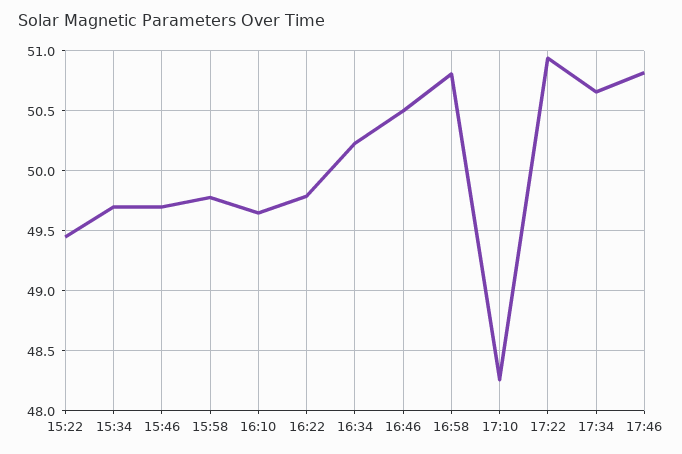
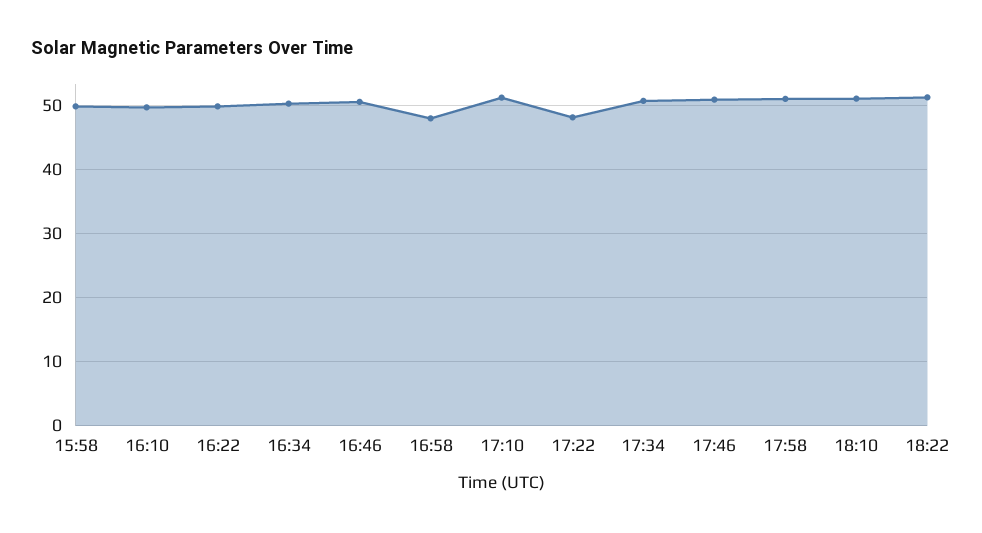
15:22: 49.45 -> none
15:34: 49.7 -> none
15:46: 49.7 -> none
16:58: 50.8 -> 48
17:10: 48.25 -> 51
17:22: 50.95 -> 48
17:58: none -> 51
18:10: none -> 51
18:22: none -> 51

